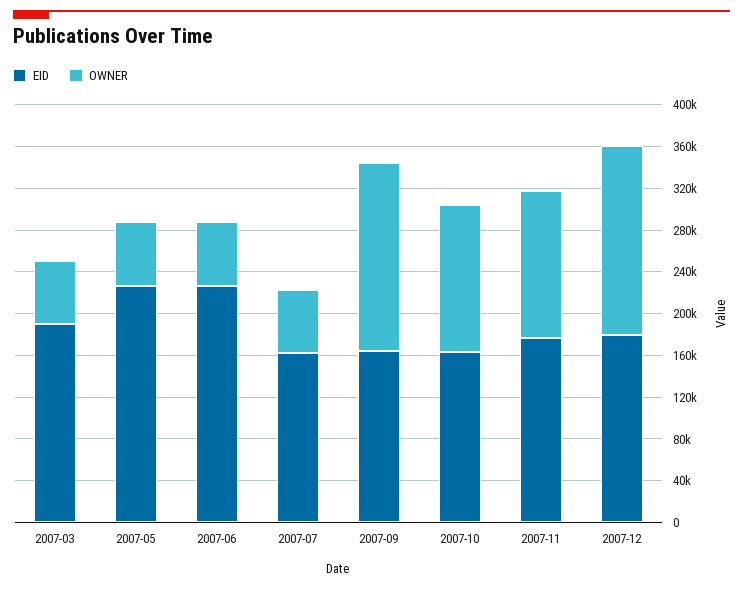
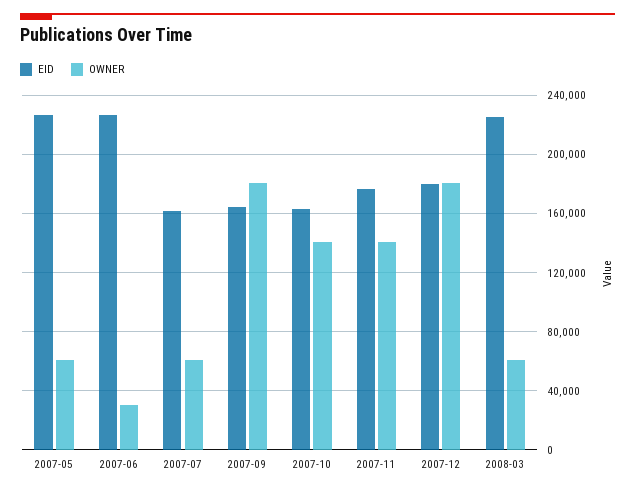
EID, 2007-03: 190000 -> none
OWNER, 2007-03: 60000 -> none
OWNER, 2007-06: 60000 -> 30000
EID, 2008-03: none -> 225000
OWNER, 2008-03: none -> 60000

